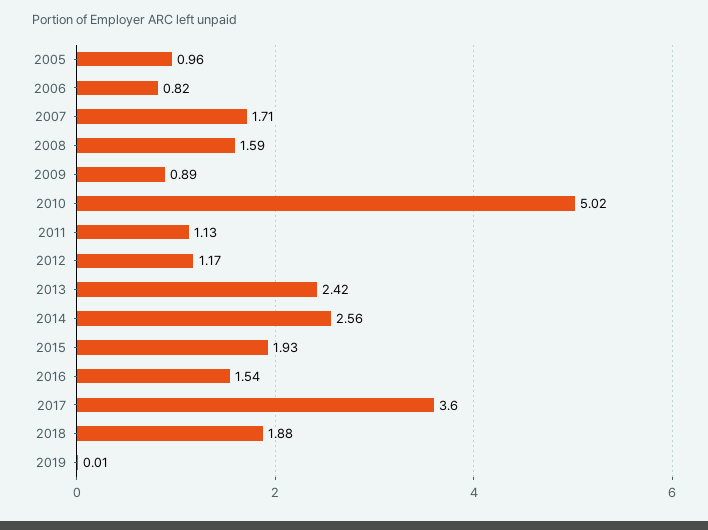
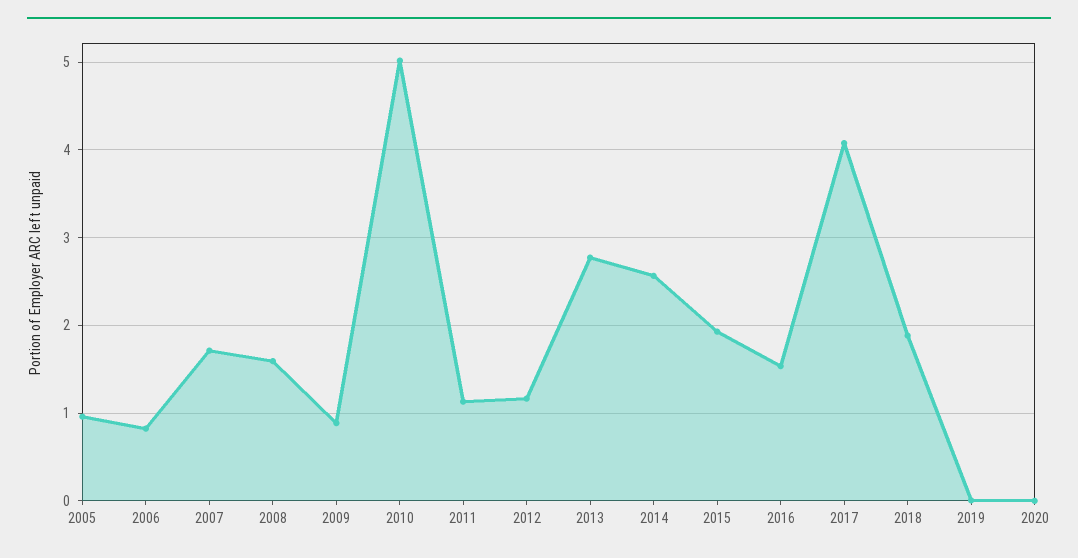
2013: 2.42 -> 2.8
2017: 3.6 -> 4.1
2020: none -> 0

